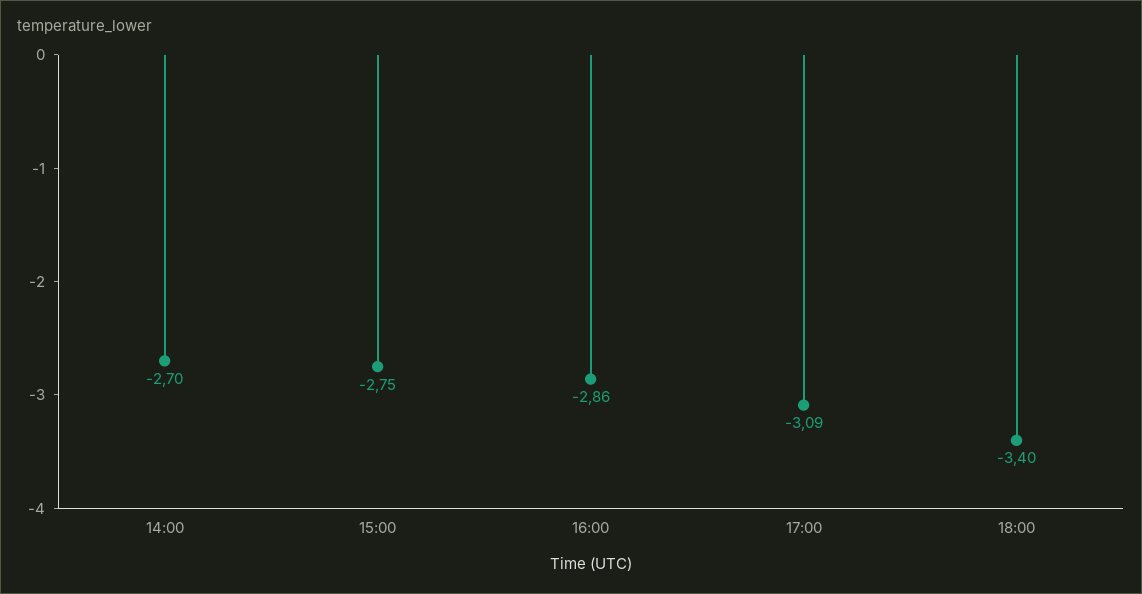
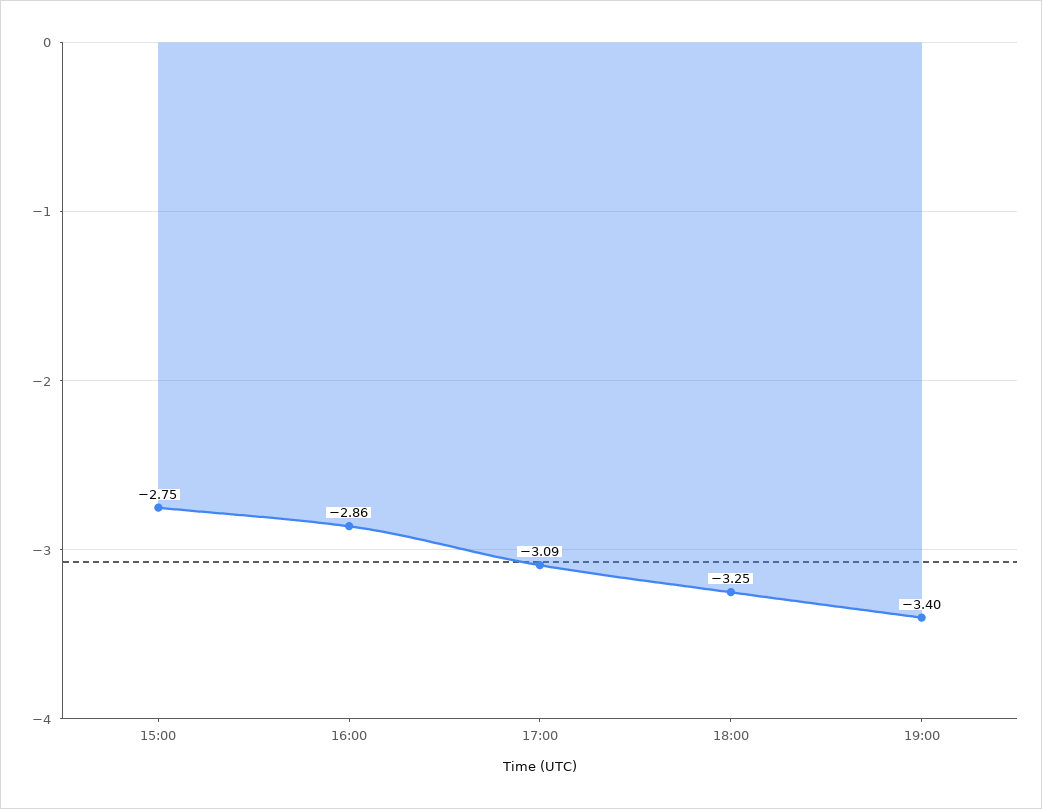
14:00: -2.7 -> none
18:00: -3.4 -> -3.25
19:00: none -> -3.4

